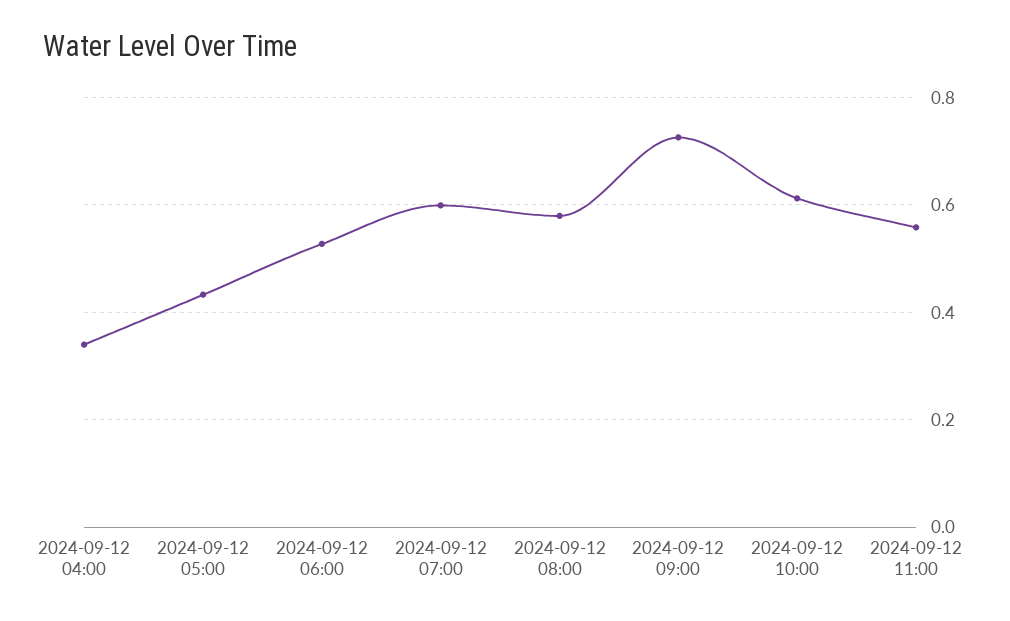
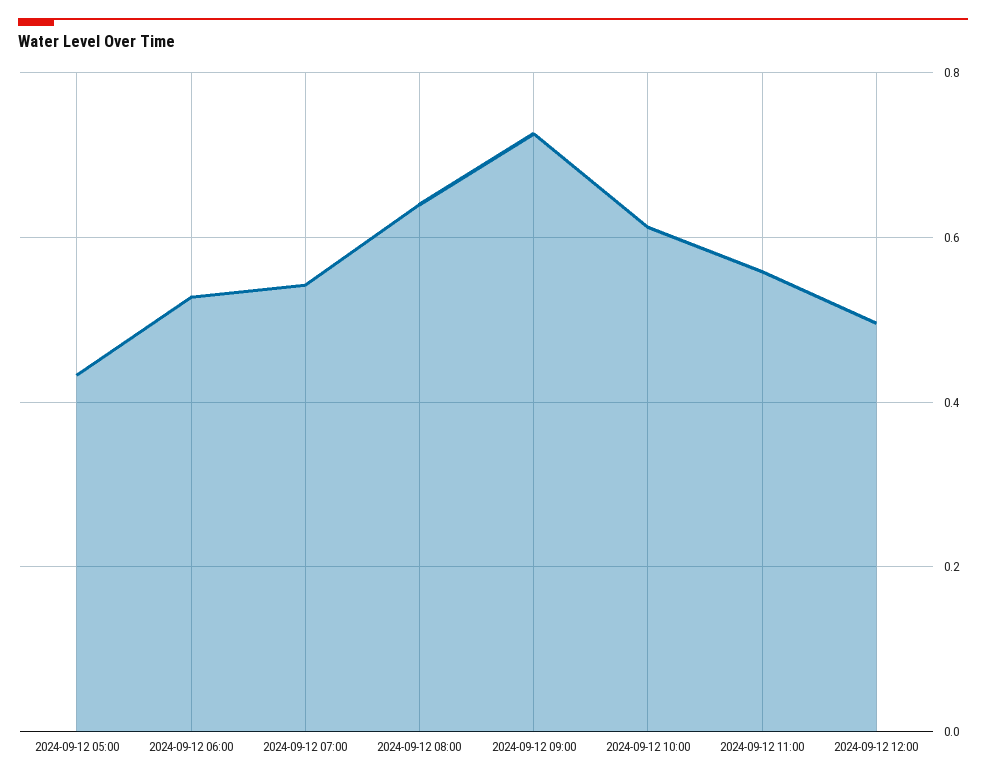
2024-09-12 04:00: 0.34 -> none
2024-09-12 07:00: 0.6 -> 0.54
2024-09-12 08:00: 0.58 -> 0.64
2024-09-12 12:00: none -> 0.5

